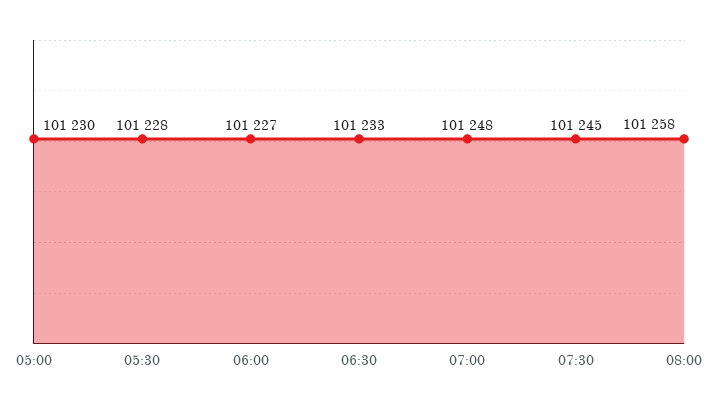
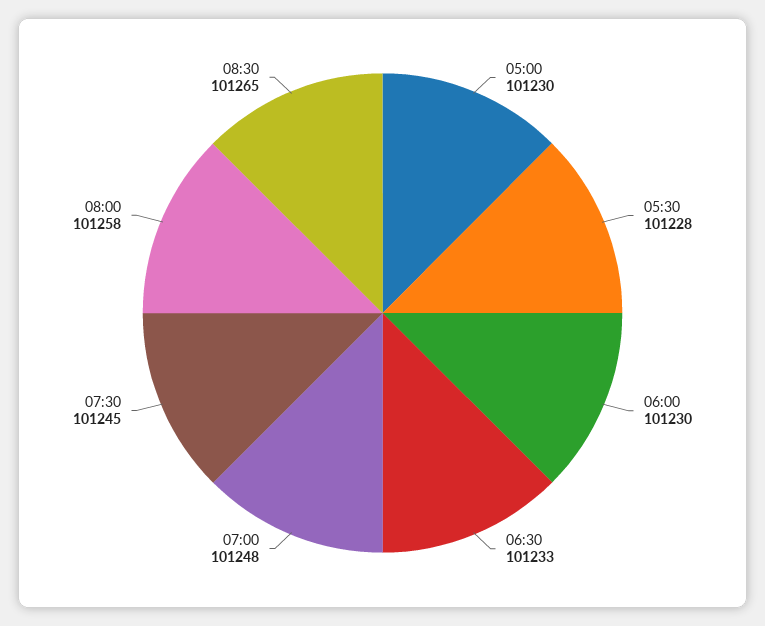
06:00: 101227 -> 101230
08:30: none -> 101265

